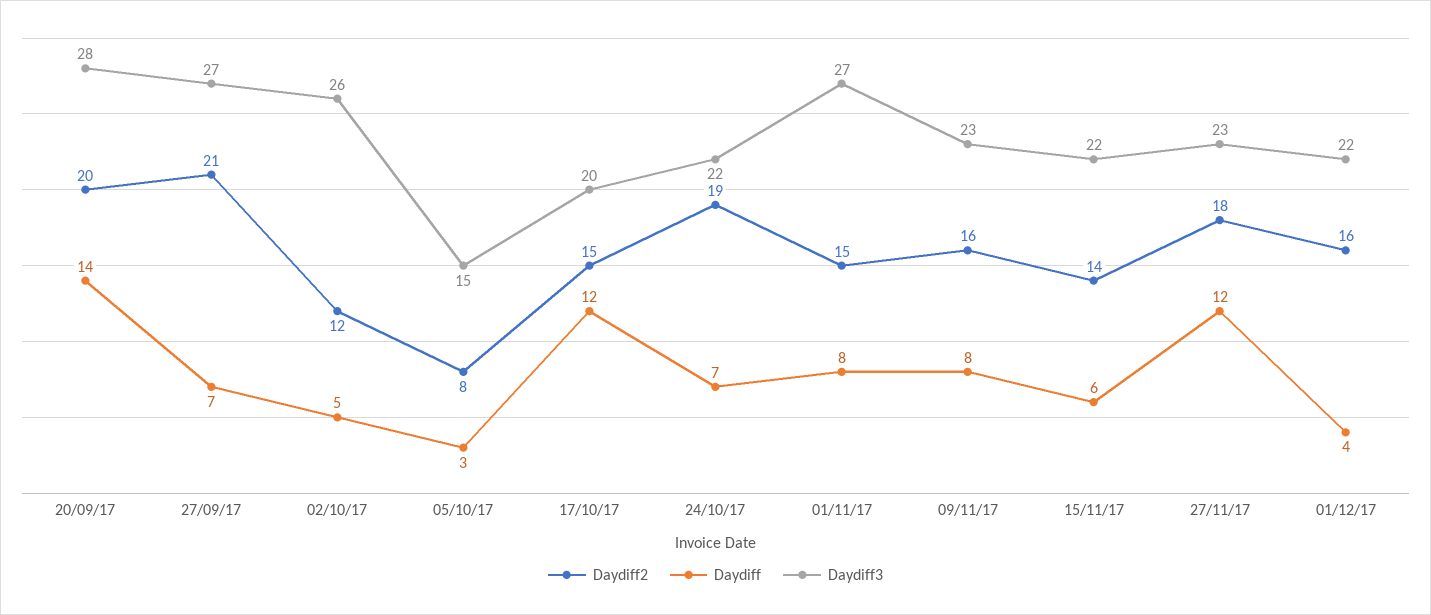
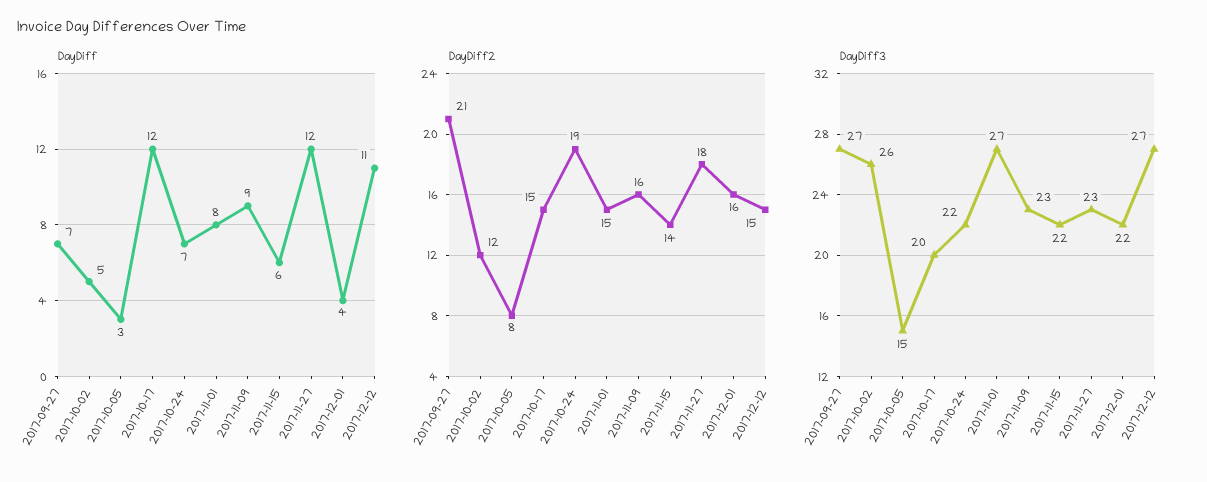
Daydiff2, 20/09/17: 20 -> none
Daydiff, 20/09/17: 14 -> none
Daydiff3, 20/09/17: 28 -> none
Daydiff, 09/11/17: 8 -> 9
Daydiff, 2017-12-12: none -> 11
Daydiff2, 2017-12-12: none -> 15
Daydiff3, 2017-12-12: none -> 27

